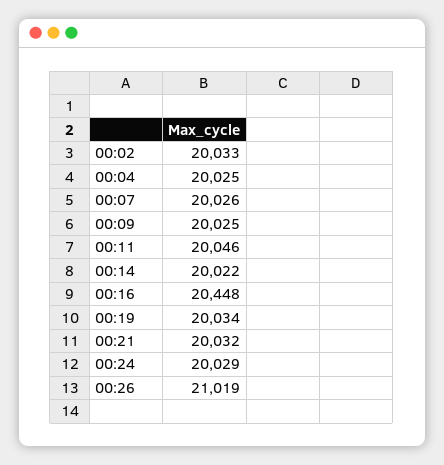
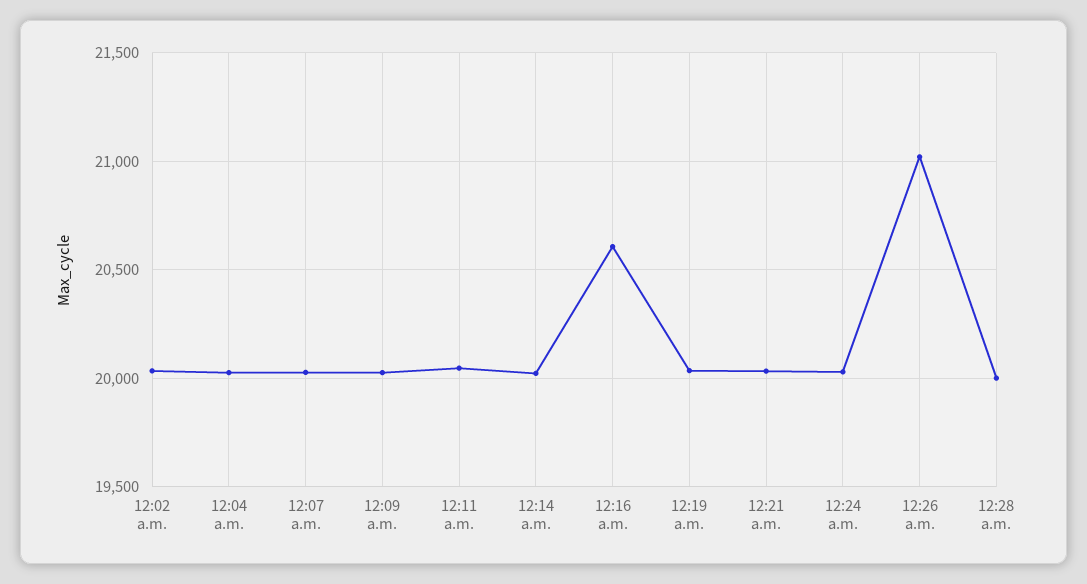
00:16: 20448 -> 20600
12:28 a.m.: none -> 20000

